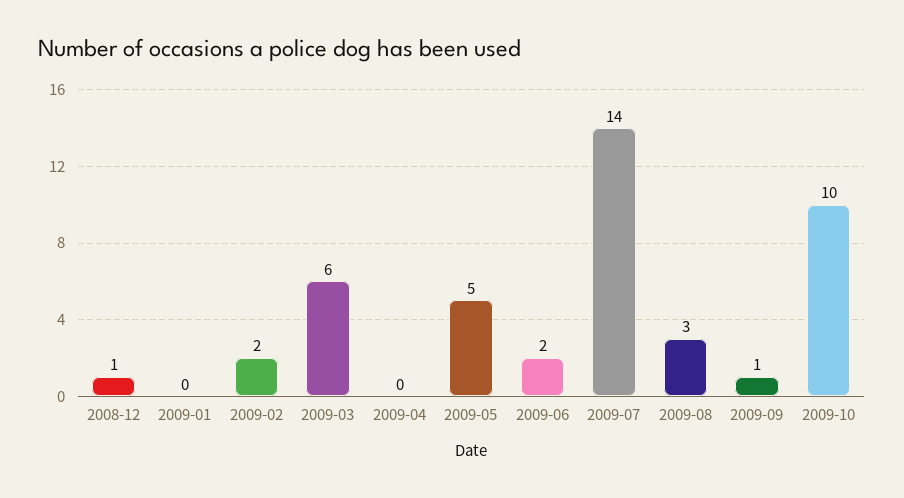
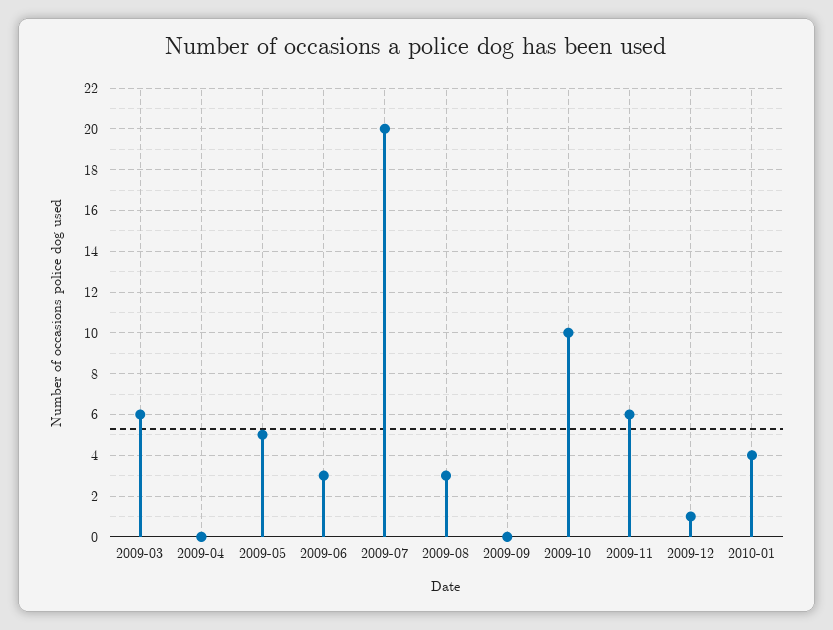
2008-12: 1 -> none
2009-01: 0 -> none
2009-02: 2 -> none
2009-06: 2 -> 3
2009-07: 14 -> 20
2009-09: 1 -> 0
2009-11: none -> 6
2009-12: none -> 1
2010-01: none -> 4

